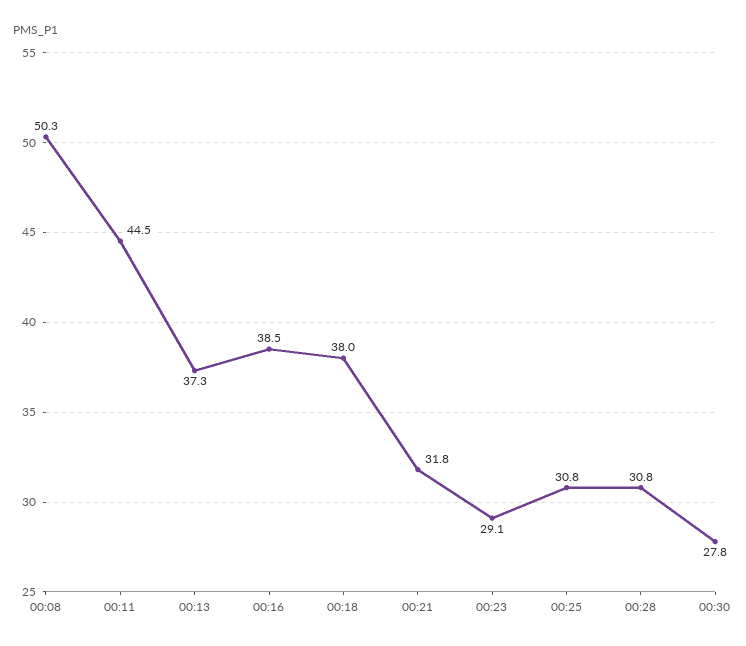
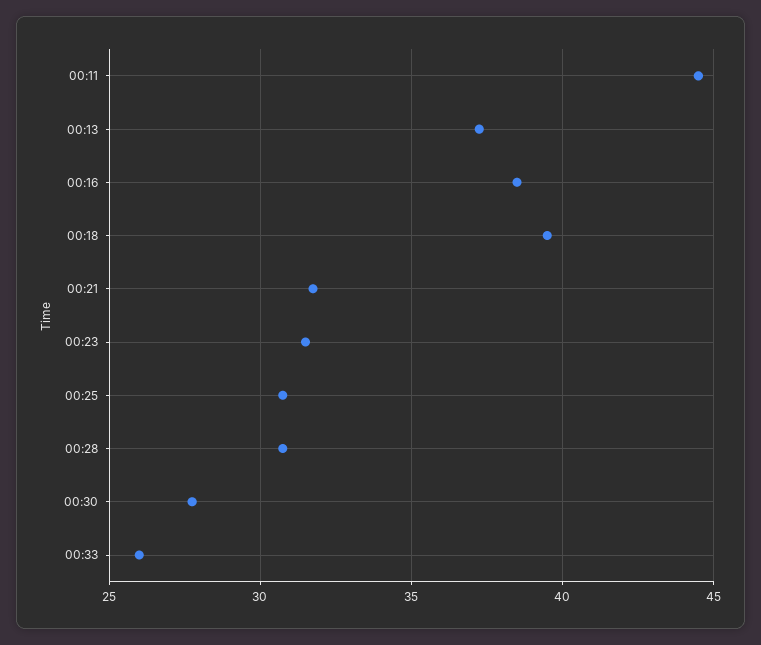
00:08: 50.3 -> none
00:18: 38 -> 39.5
00:23: 29.1 -> 31.5
00:33: none -> 26

